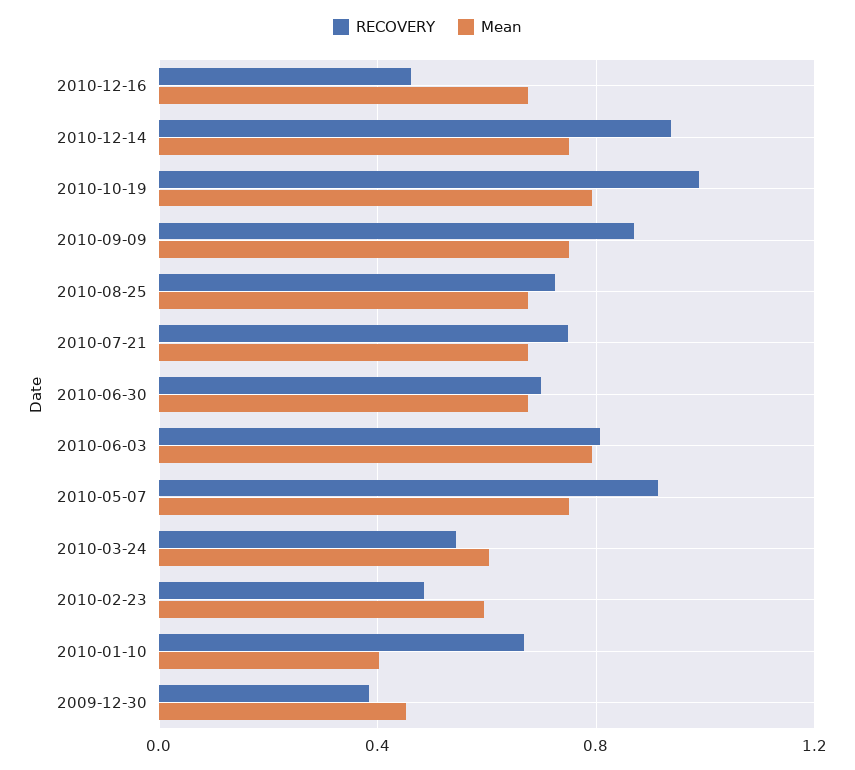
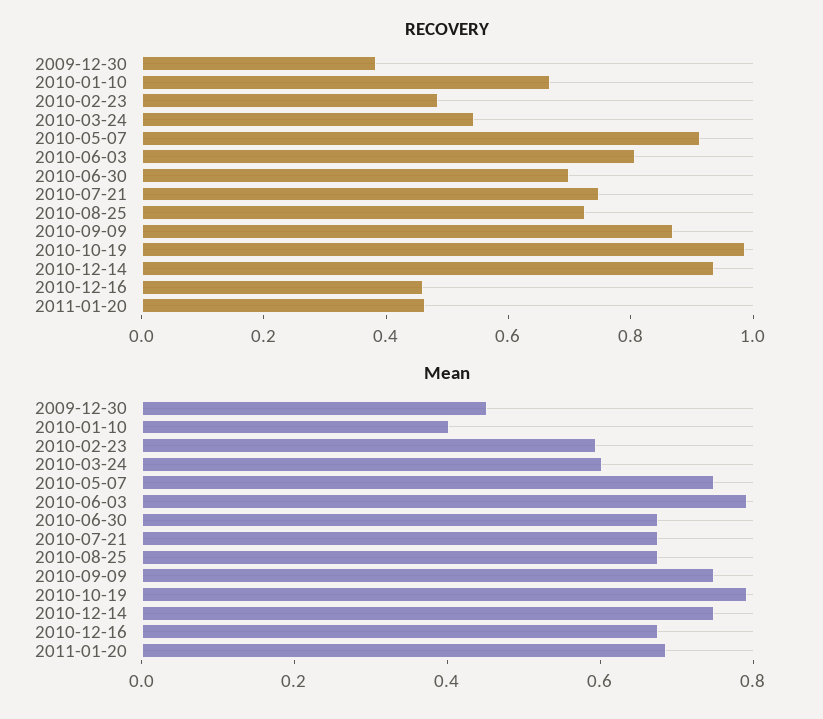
RECOVERY, 2011-01-20: none -> 0.45
Mean, 2011-01-20: none -> 0.7

